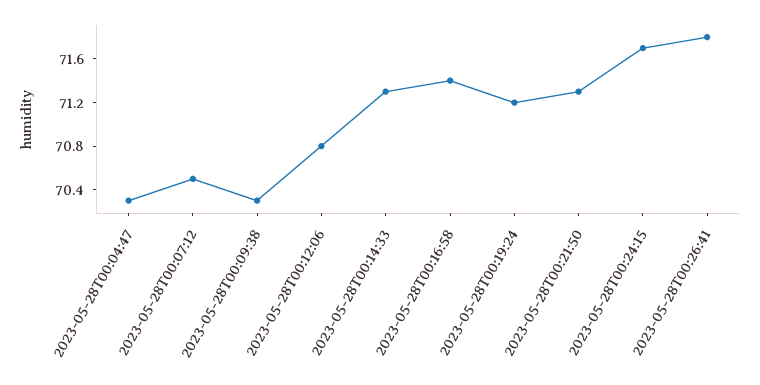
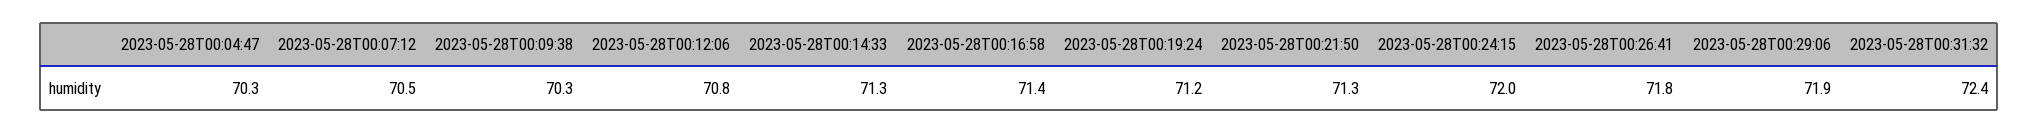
2023-05-28T00:24:15: 71.7 -> 72
2023-05-28T00:29:06: none -> 71.9
2023-05-28T00:31:32: none -> 72.4

